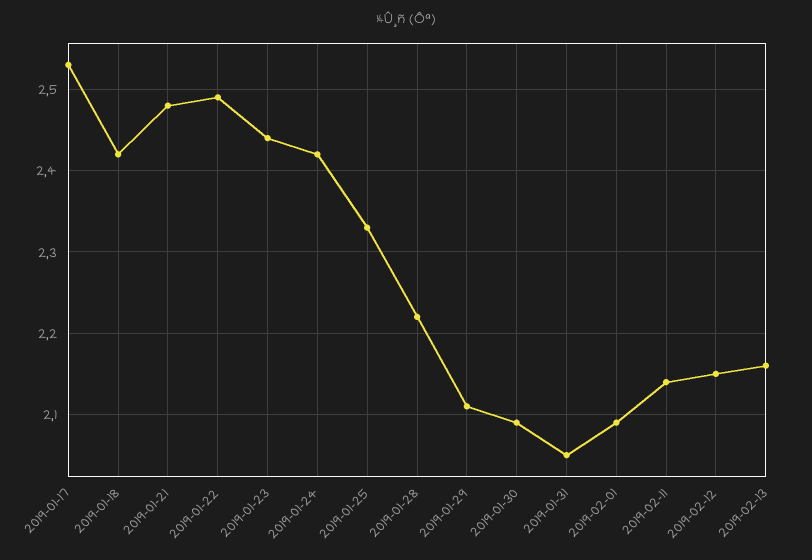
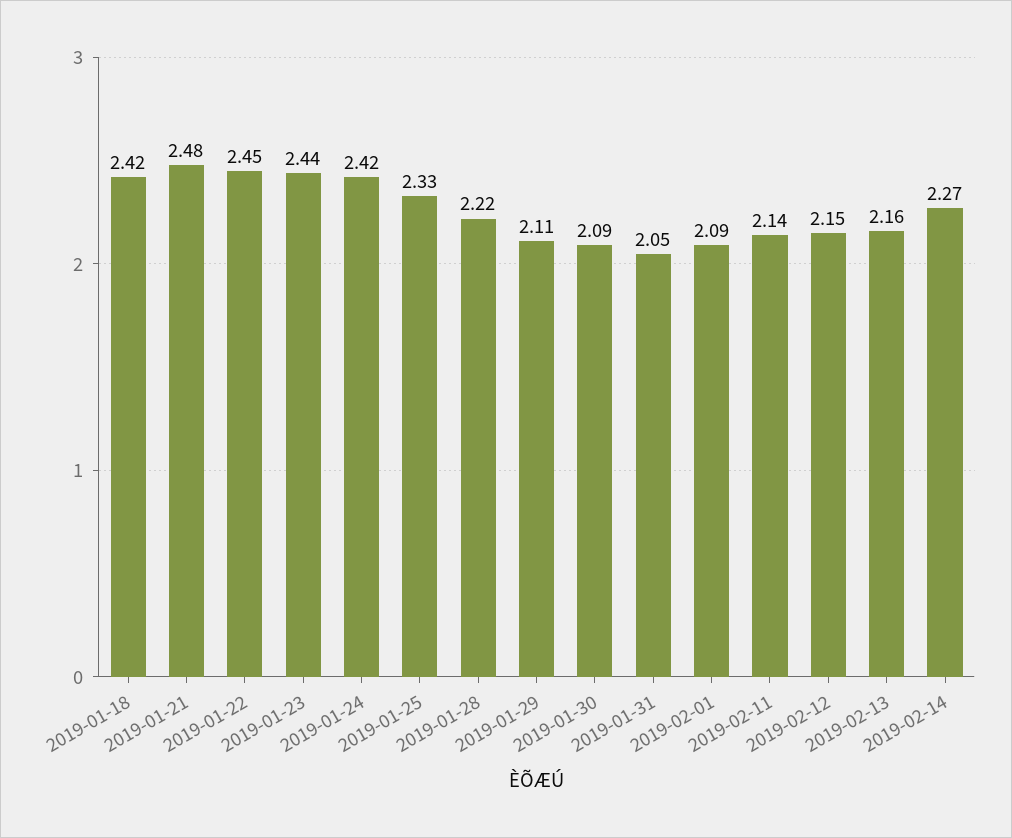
2019-01-17: 2.53 -> none
2019-01-22: 2.49 -> 2.45
2019-02-14: none -> 2.27

